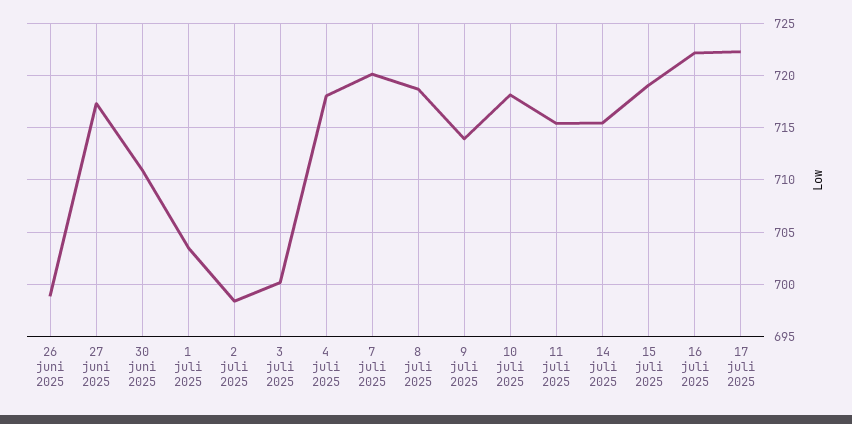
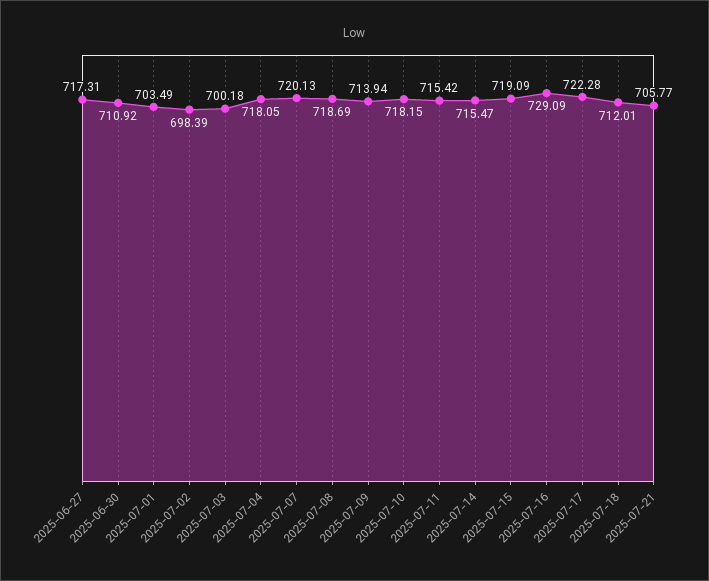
26 juni 2025: 699 -> none
16 juli 2025: 722 -> 729.09
2025-07-18: none -> 712.01
2025-07-21: none -> 705.77

